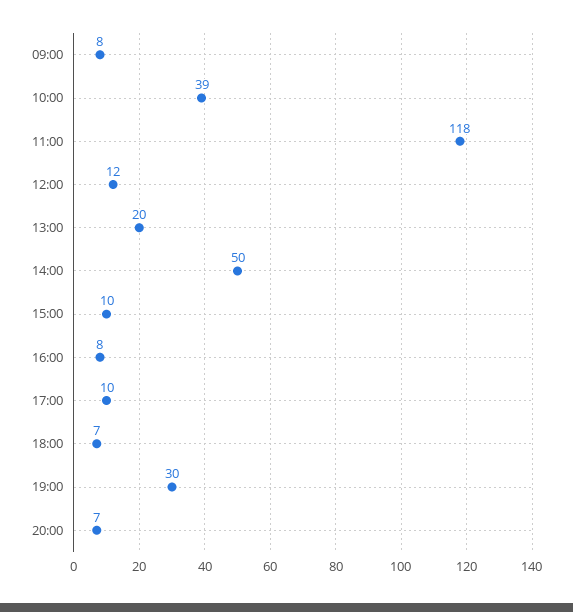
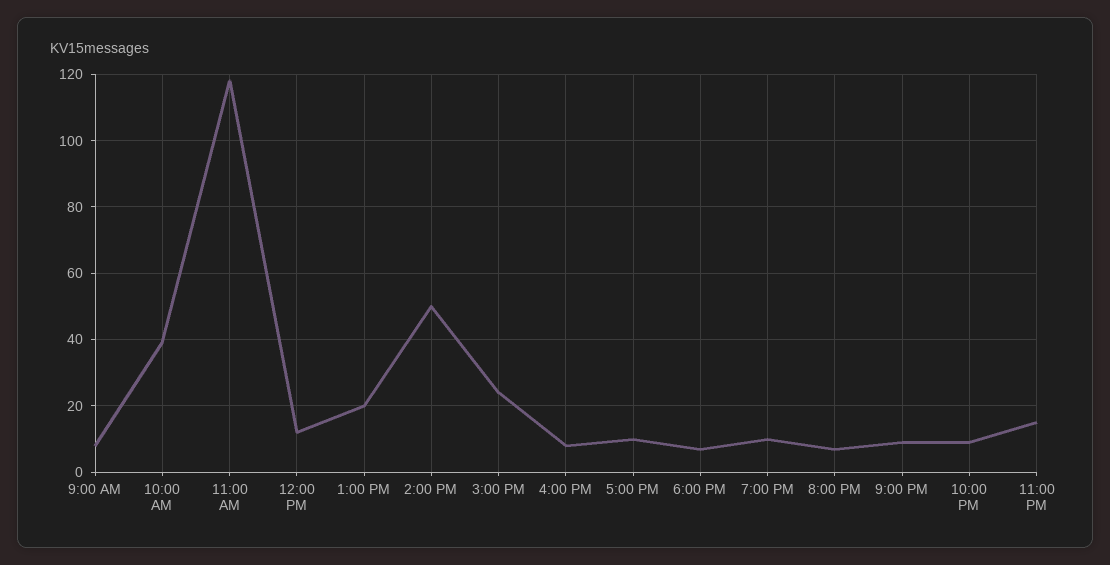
15:00: 10 -> 25
19:00: 30 -> 10
9:00 PM: none -> 10
10:00 PM: none -> 10
11:00 PM: none -> 15

